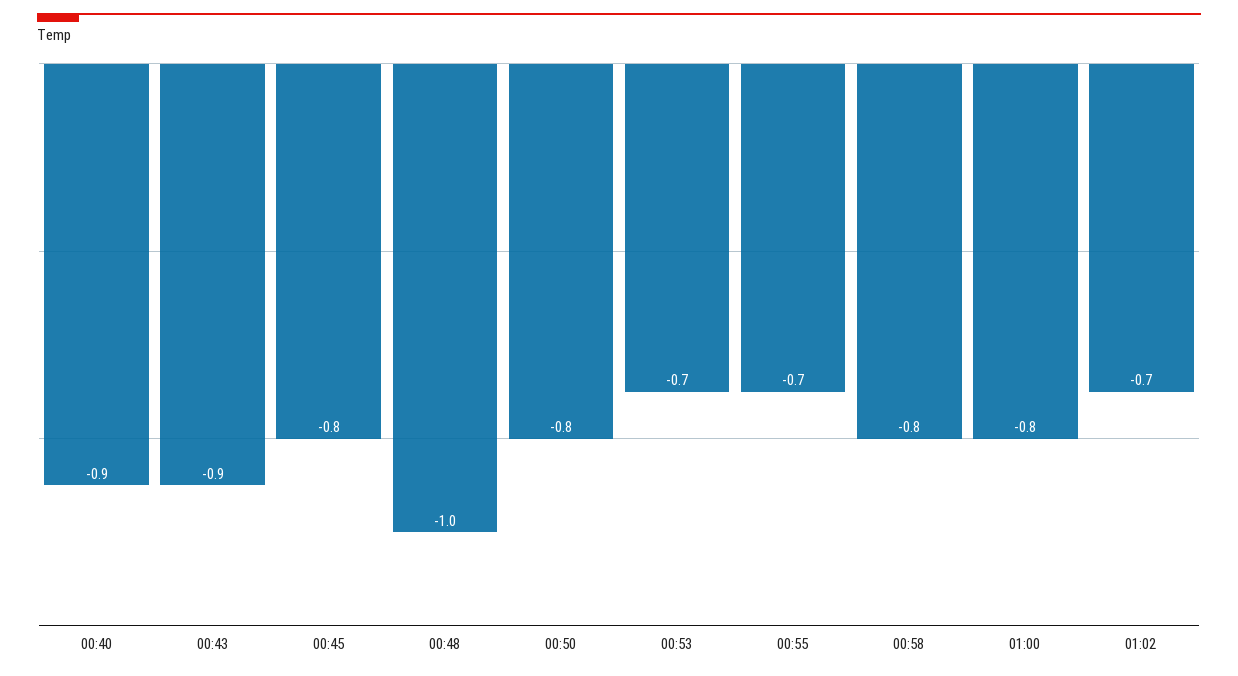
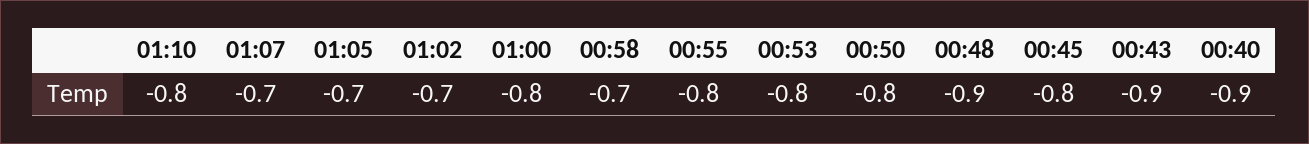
00:48: -1 -> -0.9
00:53: -0.7 -> -0.8
00:55: -0.7 -> -0.8
00:58: -0.8 -> -0.7
01:10: none -> -0.8
01:07: none -> -0.7
01:05: none -> -0.7

